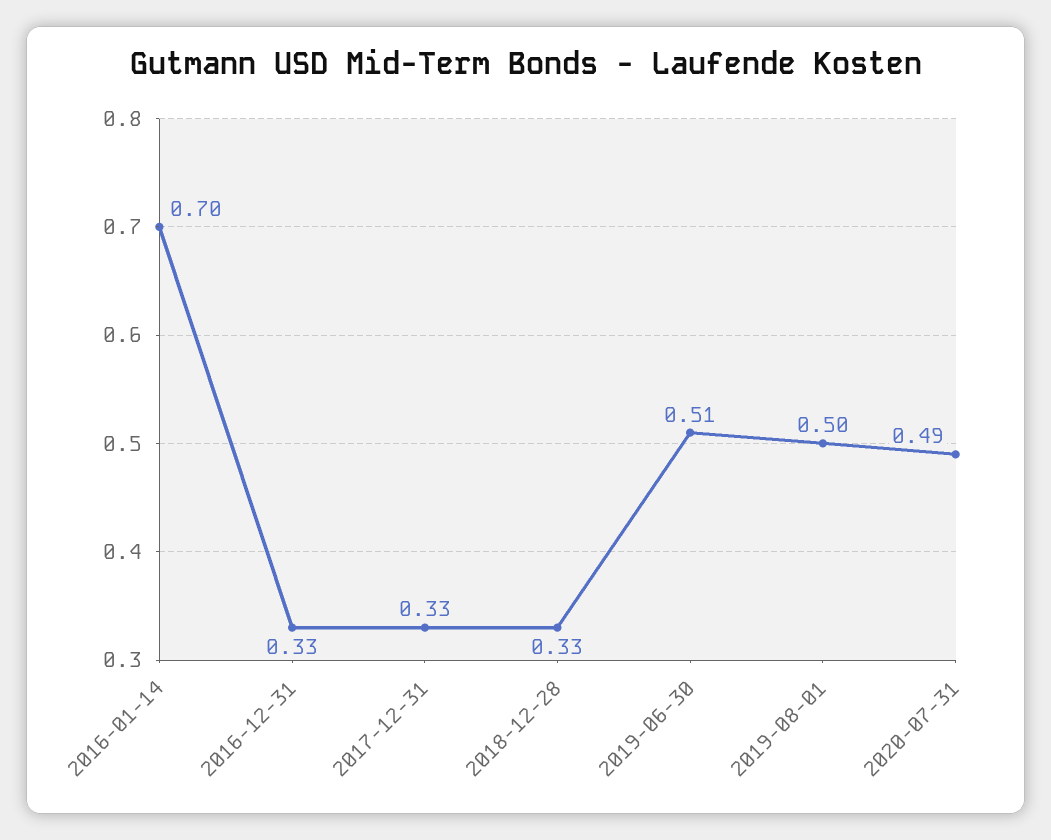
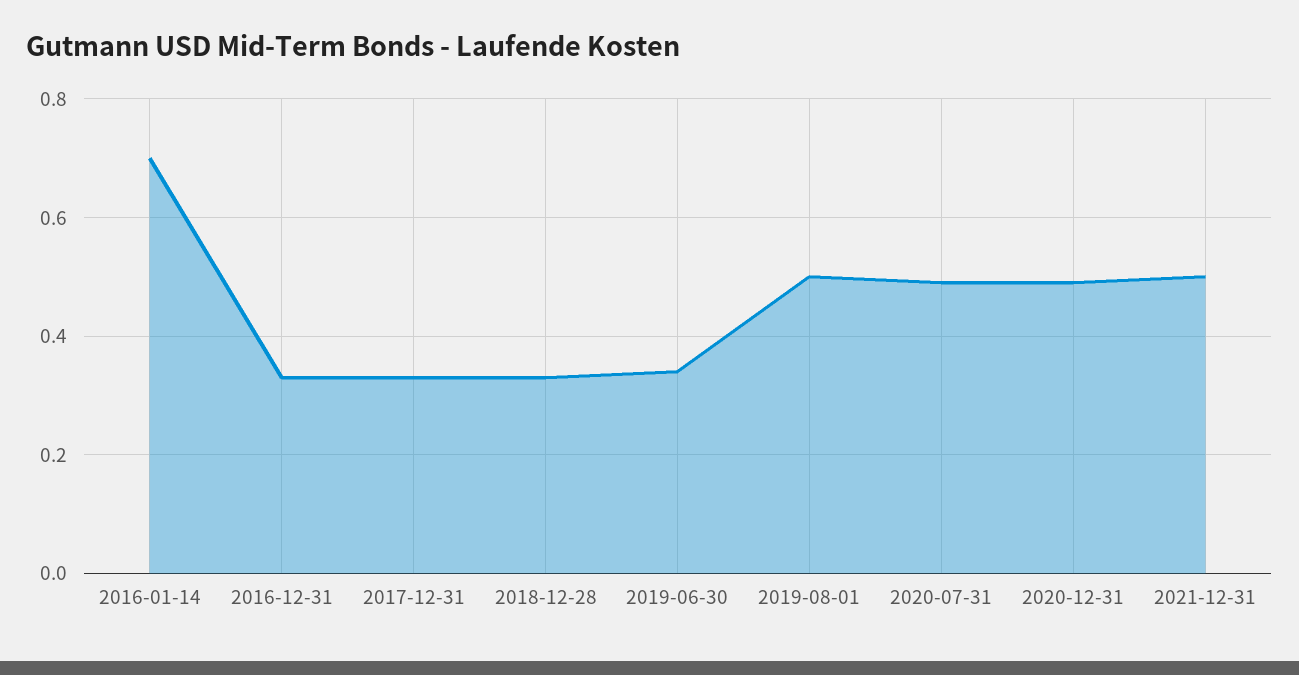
2019-06-30: 0.51 -> 0.35
2020-12-31: none -> 0.5
2021-12-31: none -> 0.5

